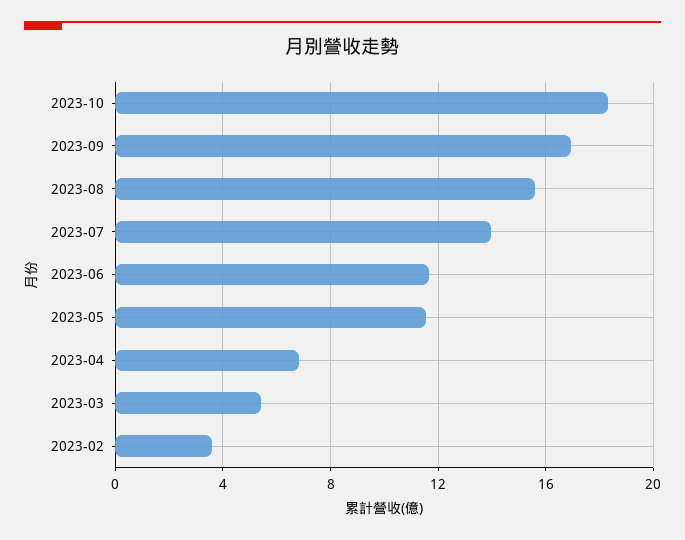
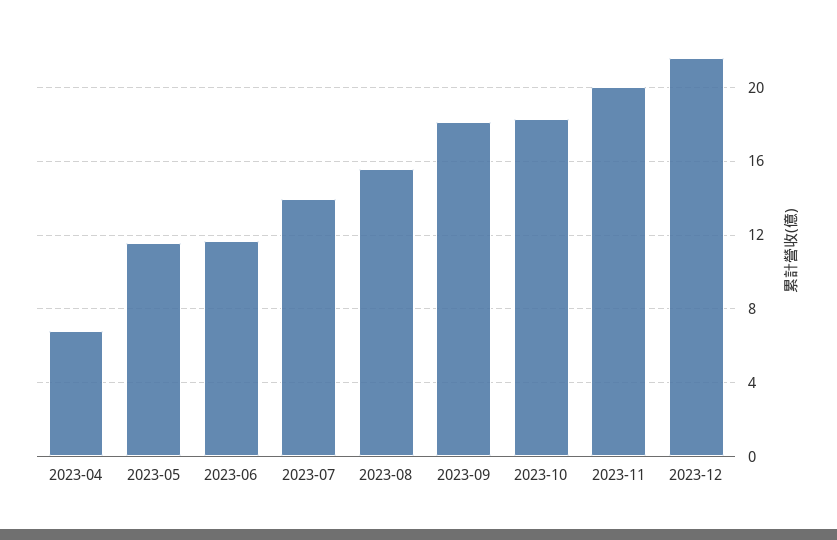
2023-09: 17 -> 18
2023-03: 5.5 -> none
2023-02: 3.5 -> none
2023-11: none -> 20
2023-12: none -> 21.5

